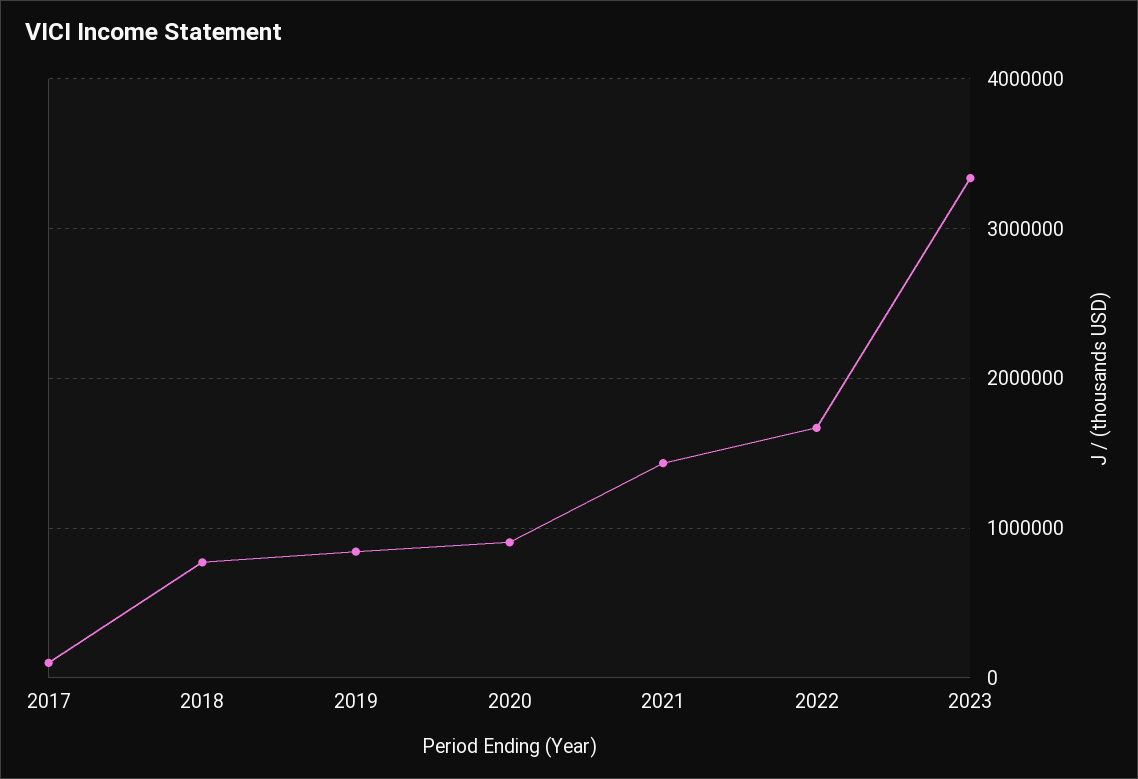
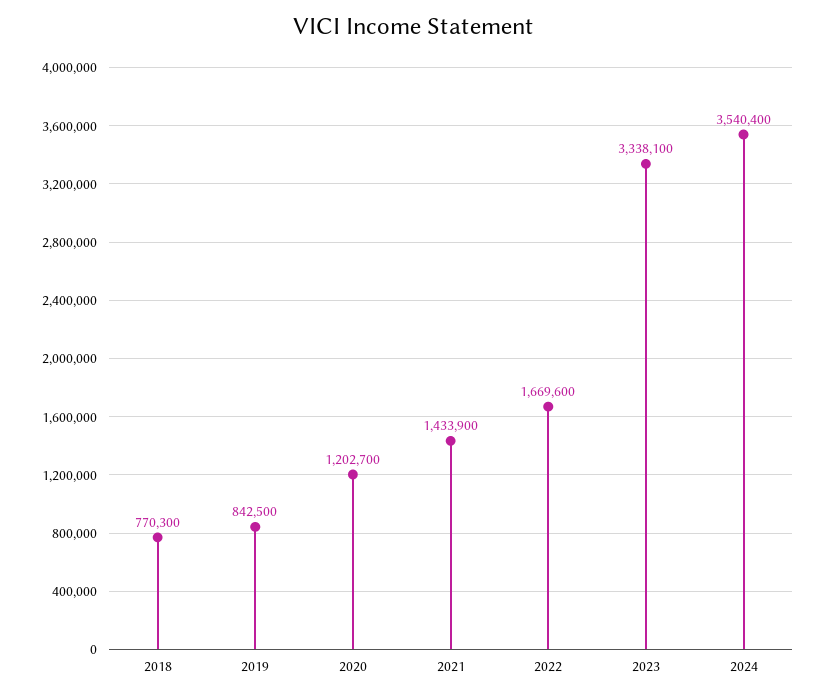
2017: 100000 -> none
2020: 900000 -> 1202700
2024: none -> 3540400

